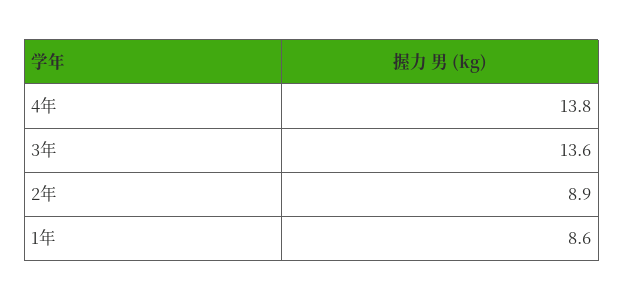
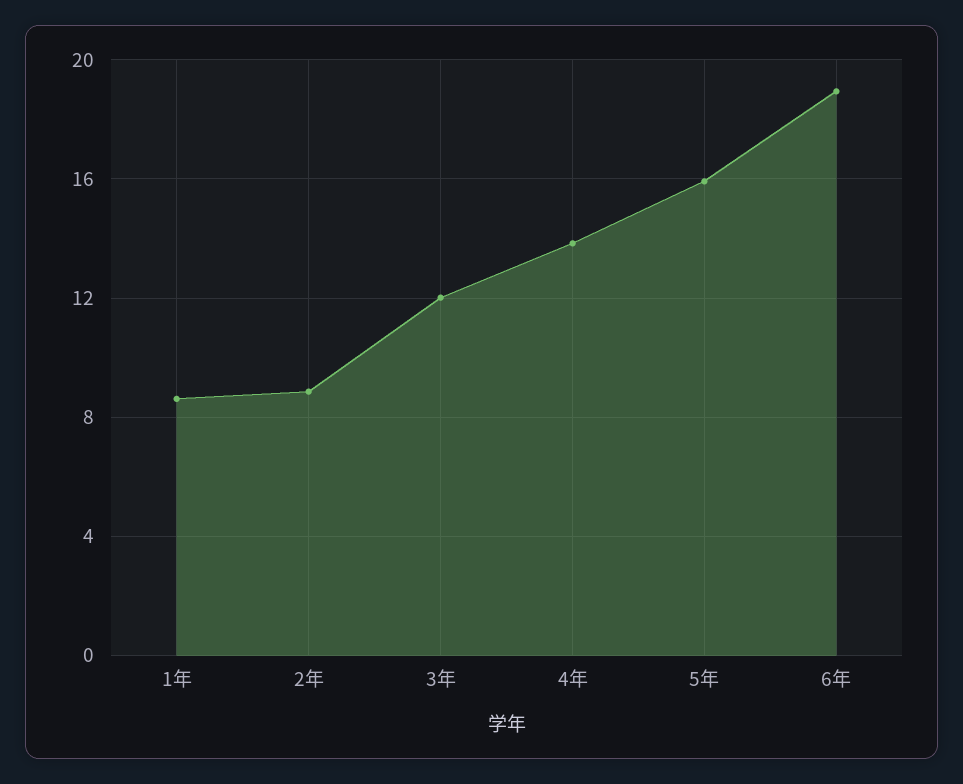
3年: 13.6 -> 12
5年: none -> 16
6年: none -> 19

